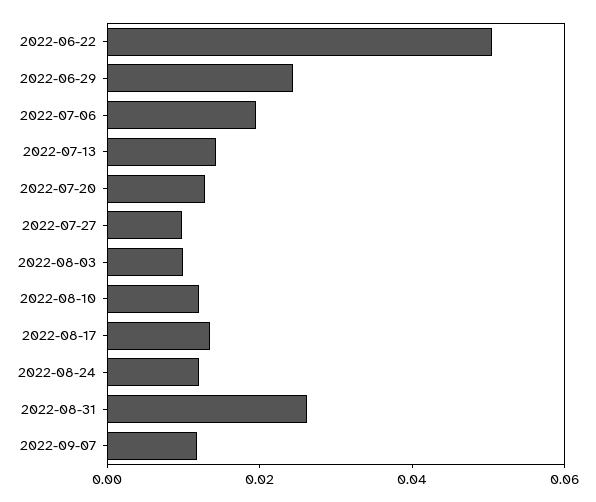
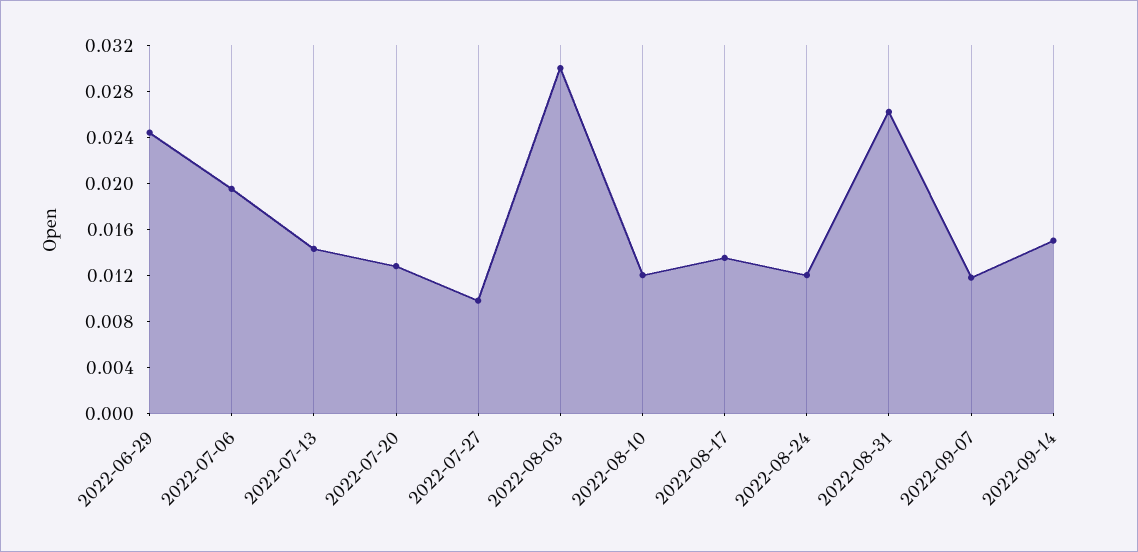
2022-06-22: 0.05 -> none
2022-08-03: 0.01 -> 0.03
2022-09-14: none -> 0.015

